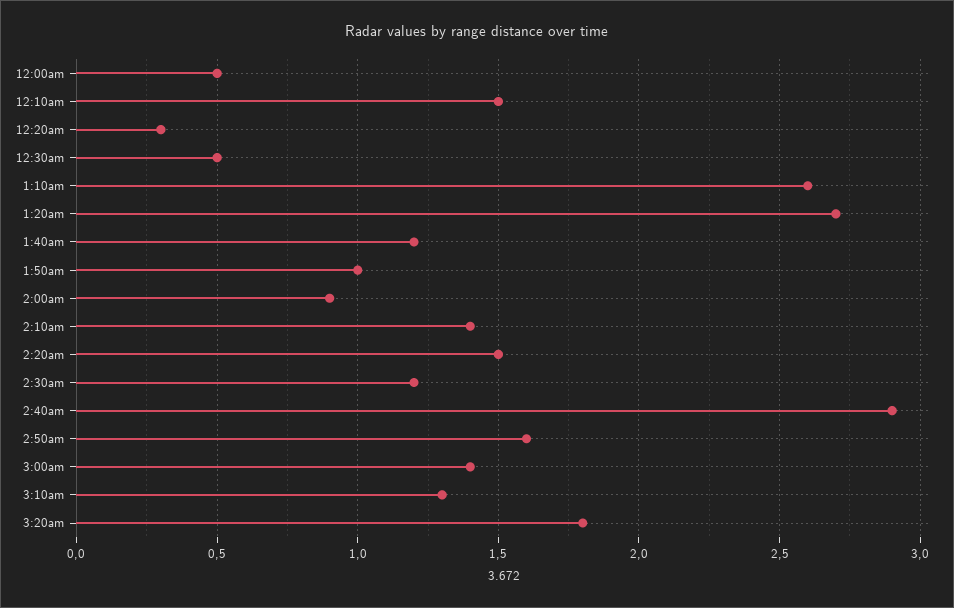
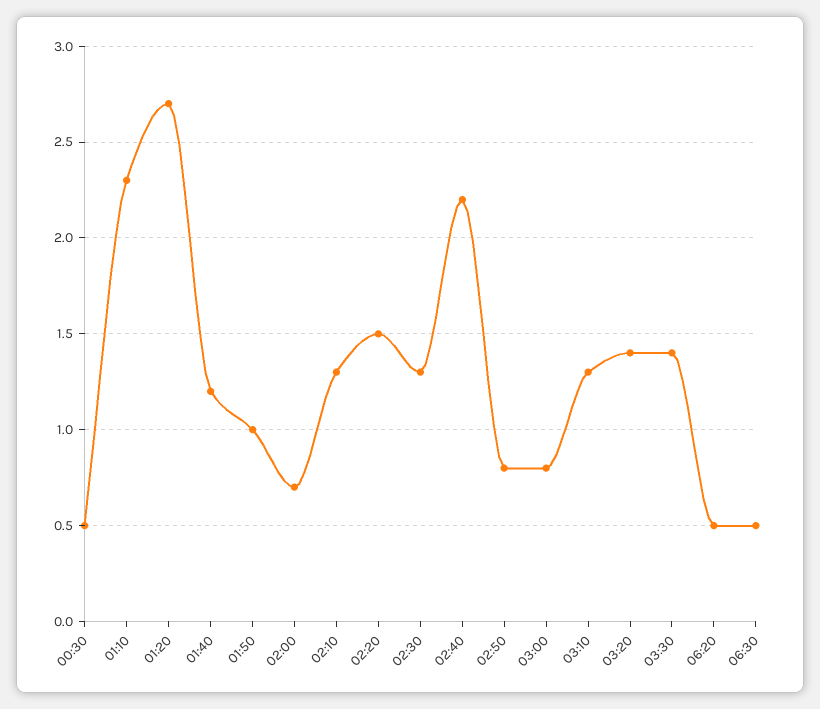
12:00am: 0.5 -> none
12:10am: 1.5 -> none
12:20am: 0.3 -> none
1:10am: 2.6 -> 2.3
2:00am: 0.9 -> 0.7
2:10am: 1.4 -> 1.3
2:30am: 1.2 -> 1.3
2:40am: 2.9 -> 2.2
2:50am: 1.6 -> 0.8
3:00am: 1.4 -> 0.8
3:20am: 1.8 -> 1.4
03:30: none -> 1.4
06:20: none -> 0.5
06:30: none -> 0.5

